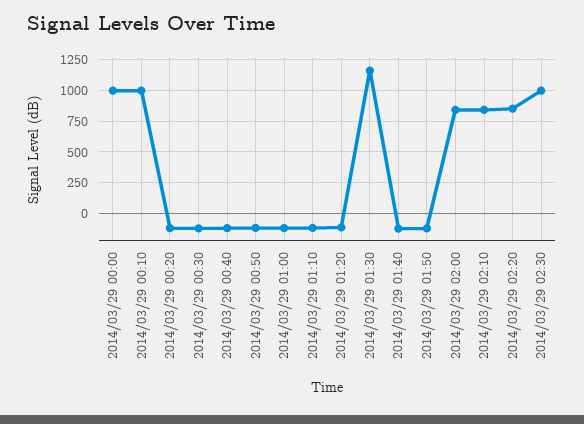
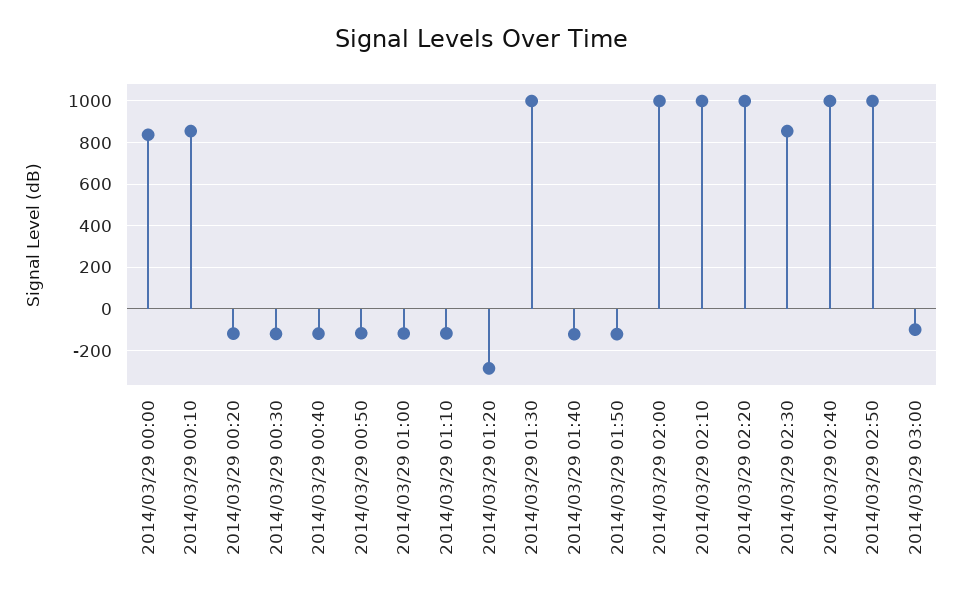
2014/03/29 00:00: 1000 -> 850
2014/03/29 00:10: 1000 -> 850
2014/03/29 01:20: -100 -> -300
2014/03/29 01:30: 1150 -> 1000
2014/03/29 02:00: 850 -> 1000
2014/03/29 02:10: 850 -> 1000
2014/03/29 02:20: 850 -> 1000
2014/03/29 02:30: 1000 -> 850
2014/03/29 02:40: none -> 1000
2014/03/29 02:50: none -> 1000
2014/03/29 03:00: none -> -100

